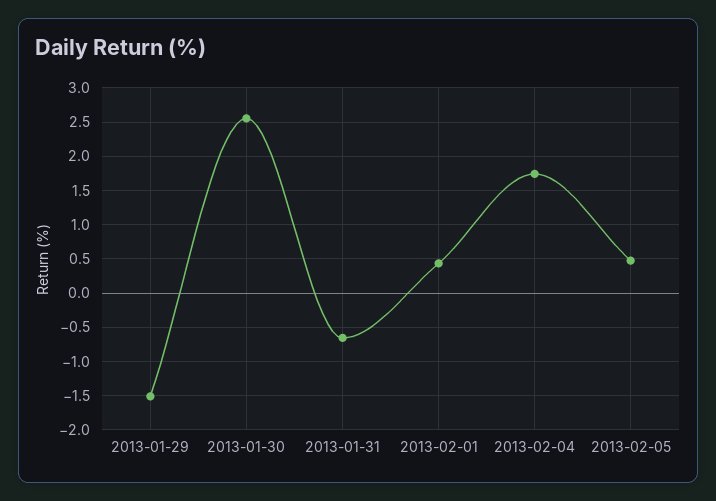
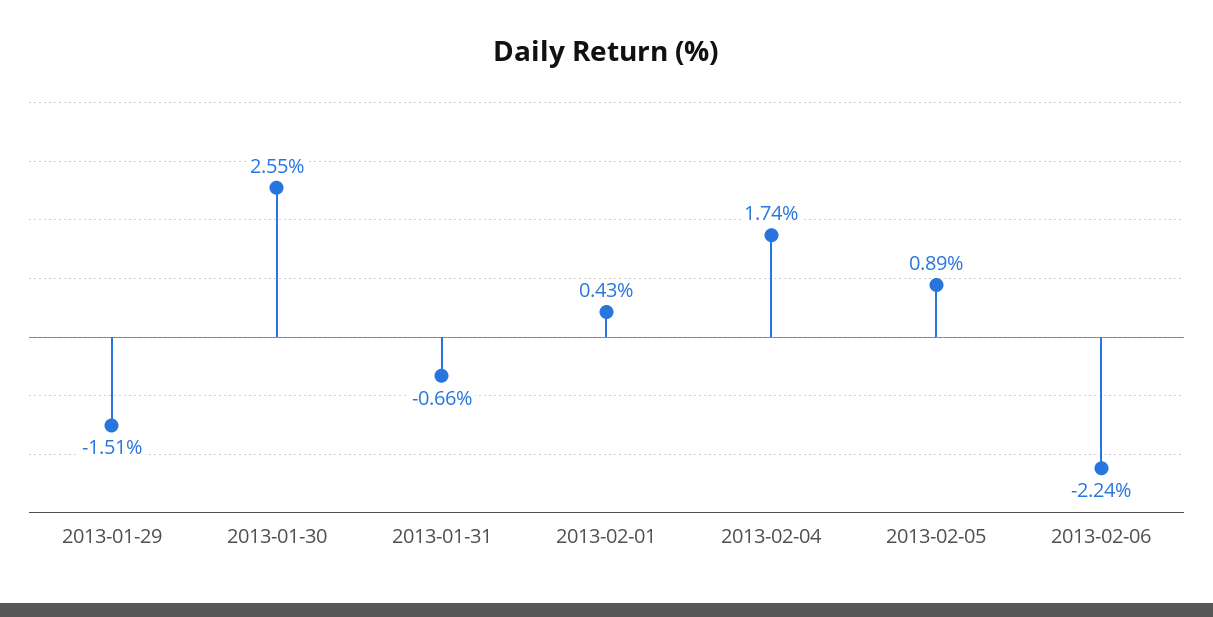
2013-02-05: 0.5 -> 0.89
2013-02-06: none -> -2.24

